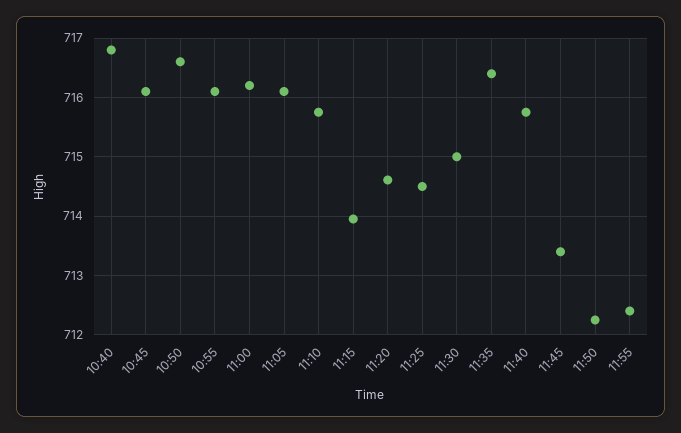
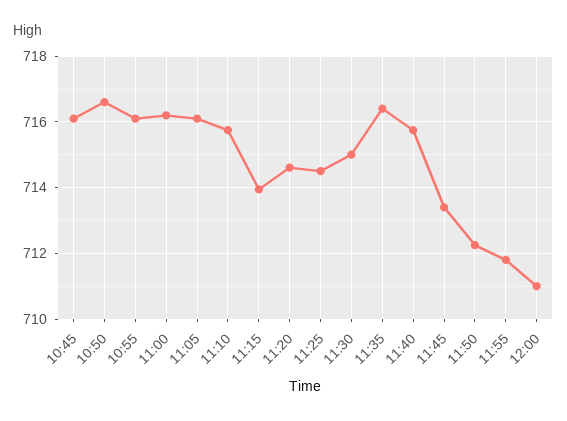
10:40: 716.8 -> none
11:55: 712.4 -> 711.8
12:00: none -> 711

